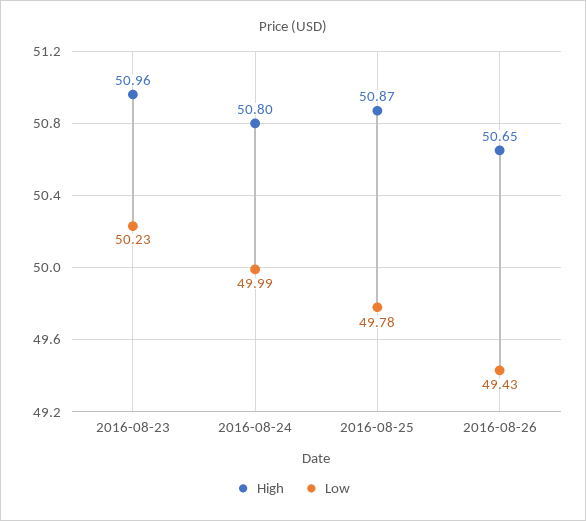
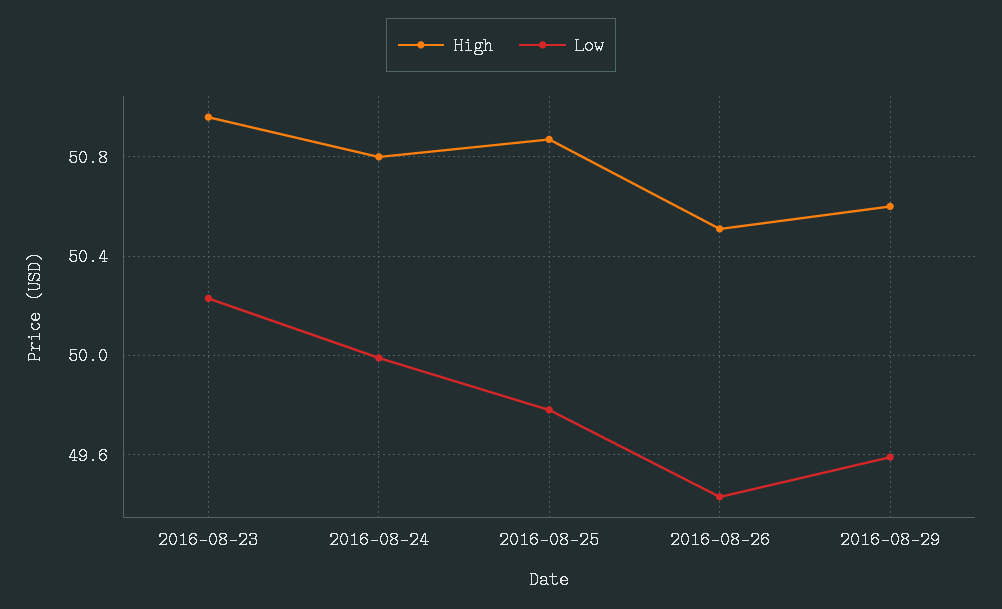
High, 2016-08-26: 50.65 -> 50.5
High, 2016-08-29: none -> 50.6
Low, 2016-08-29: none -> 49.6

